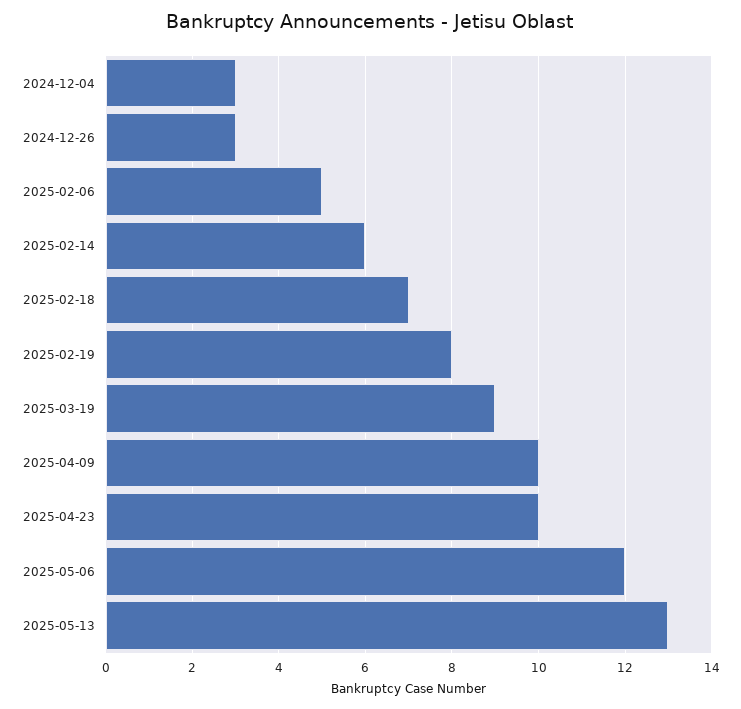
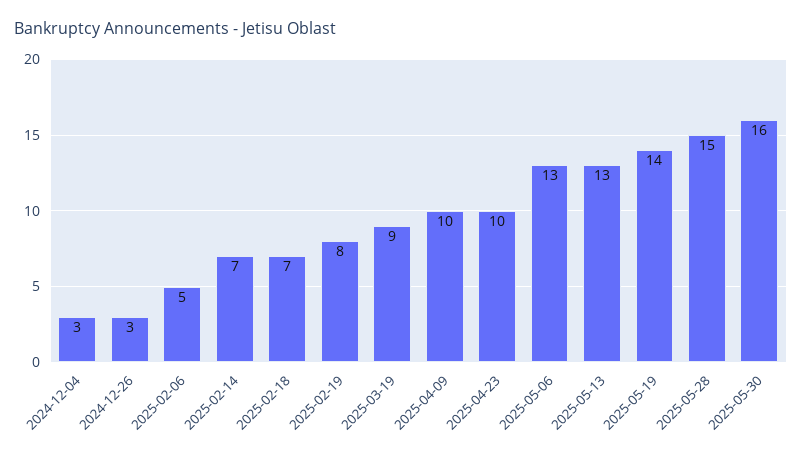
2025-02-14: 6 -> 7
2025-05-06: 12 -> 13
2025-05-19: none -> 14
2025-05-28: none -> 15
2025-05-30: none -> 16

